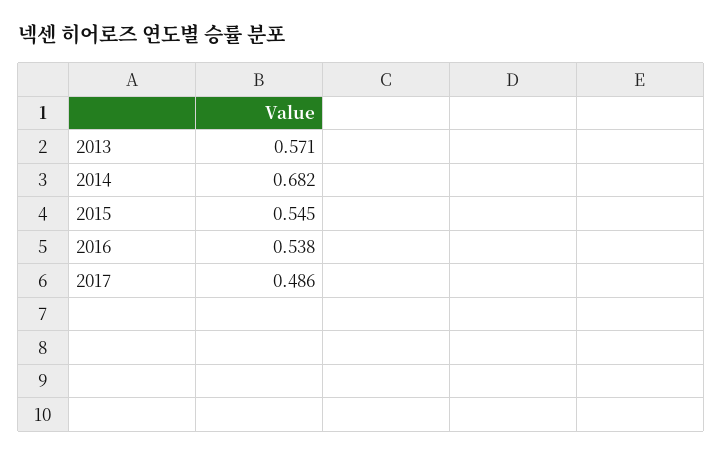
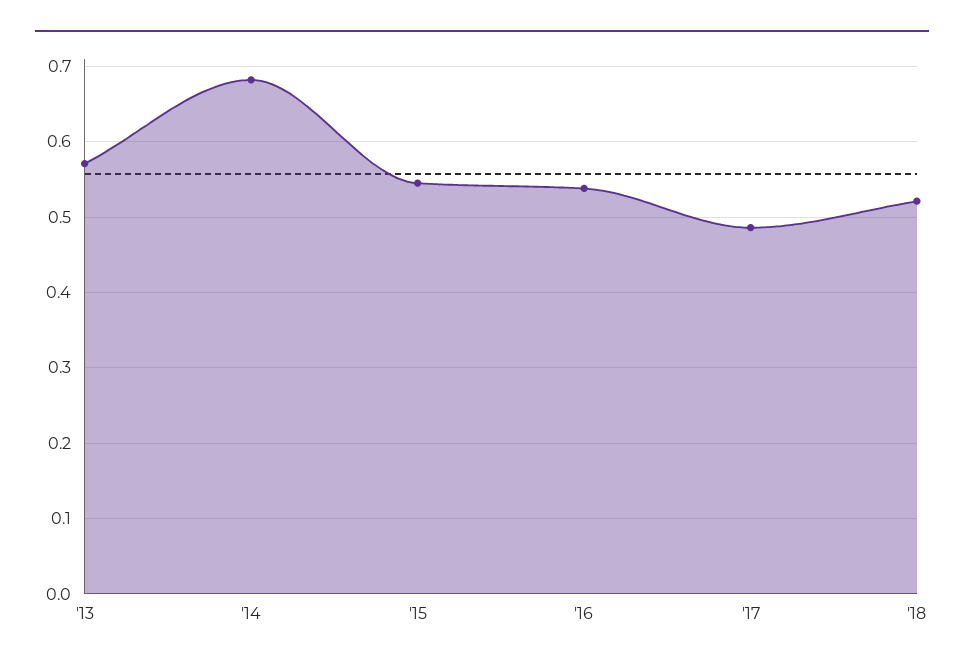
'18: none -> 0.52

